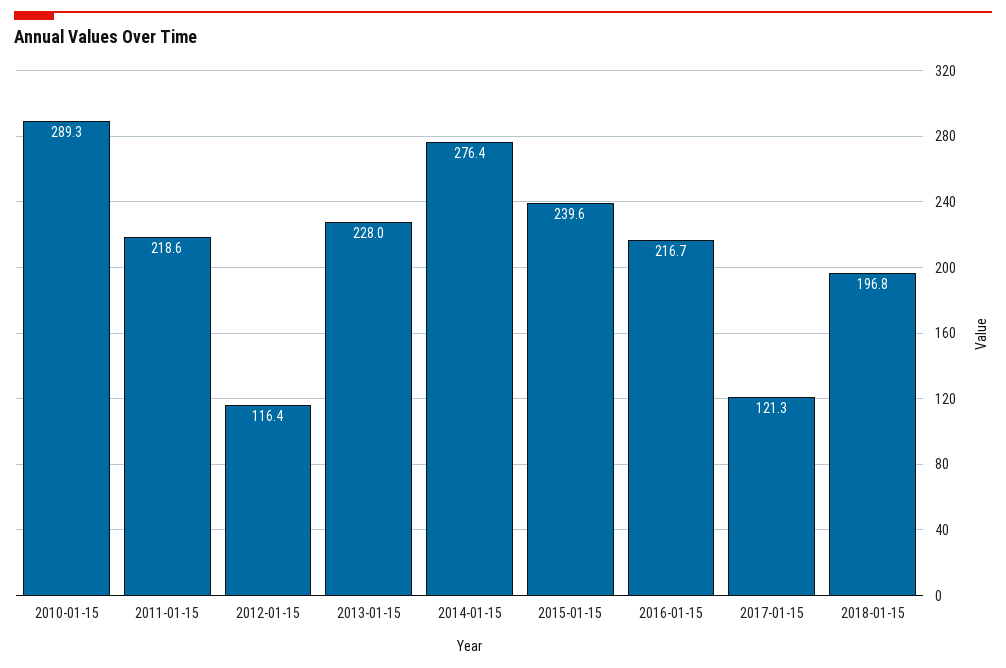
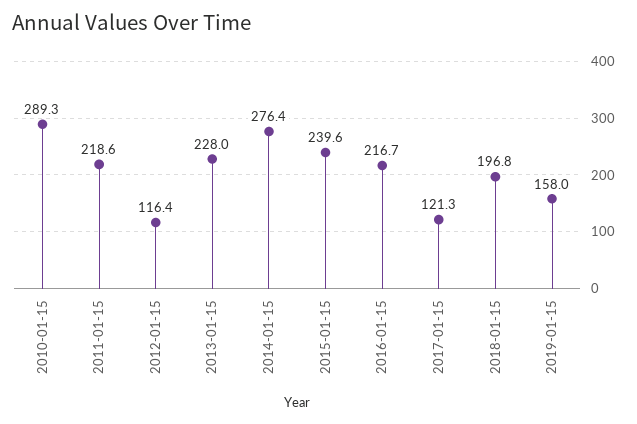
2019-01-15: none -> 158

